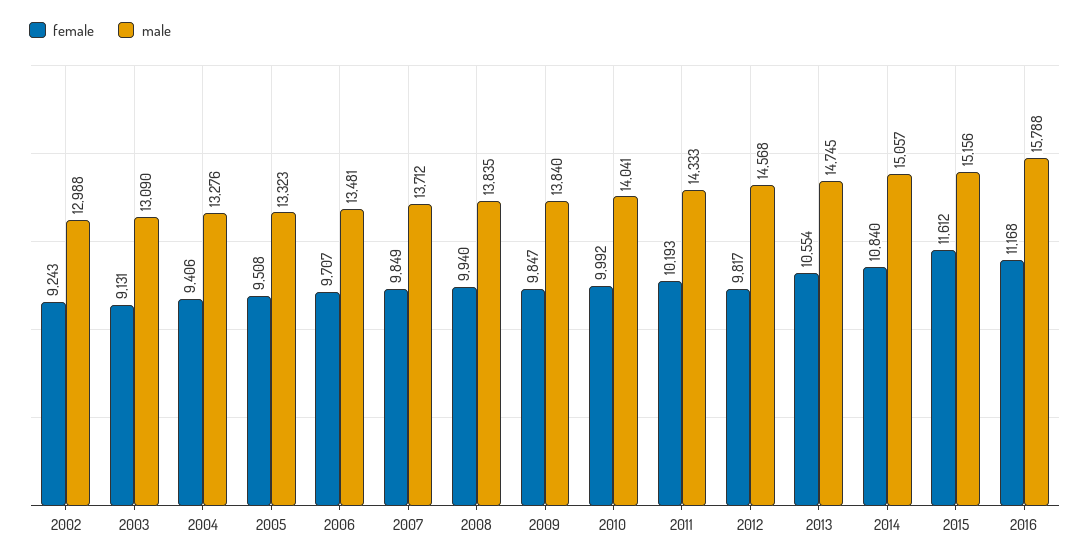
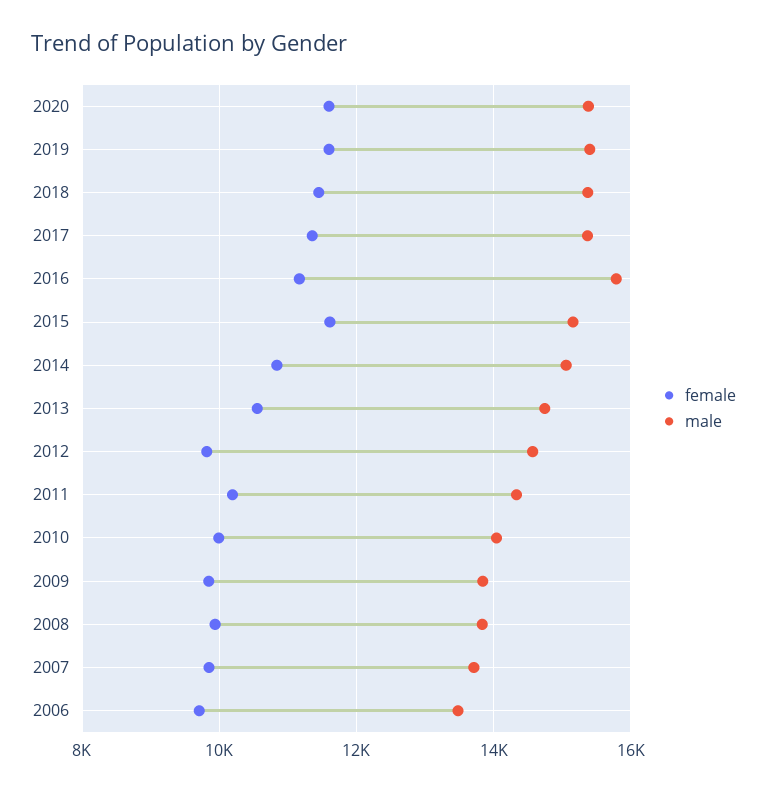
female, 2002: 9243 -> none
male, 2002: 12988 -> none
female, 2003: 9131 -> none
male, 2003: 13090 -> none
female, 2004: 9406 -> none
male, 2004: 13276 -> none
female, 2005: 9508 -> none
male, 2005: 13323 -> none
female, 2020: none -> 11600
male, 2020: none -> 15400
female, 2019: none -> 11600
male, 2019: none -> 15400
female, 2018: none -> 11400
male, 2018: none -> 15400
female, 2017: none -> 11400
male, 2017: none -> 15400

